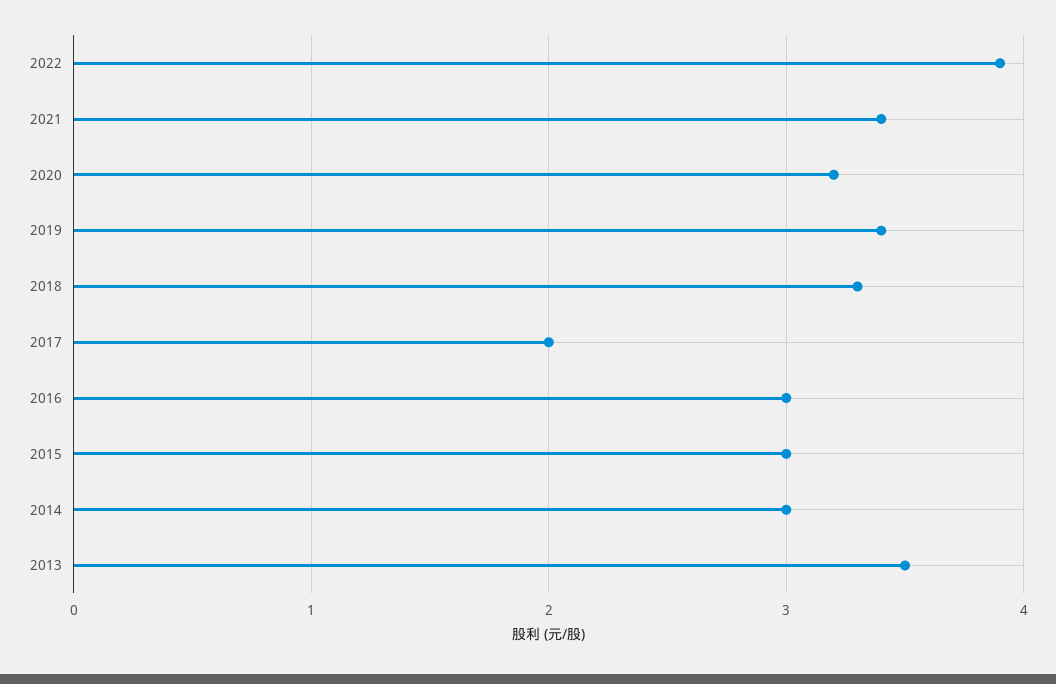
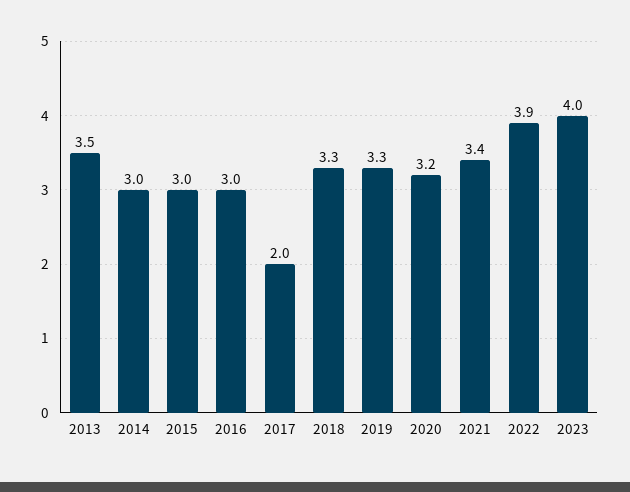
2019: 3.4 -> 3.3
2023: none -> 4

